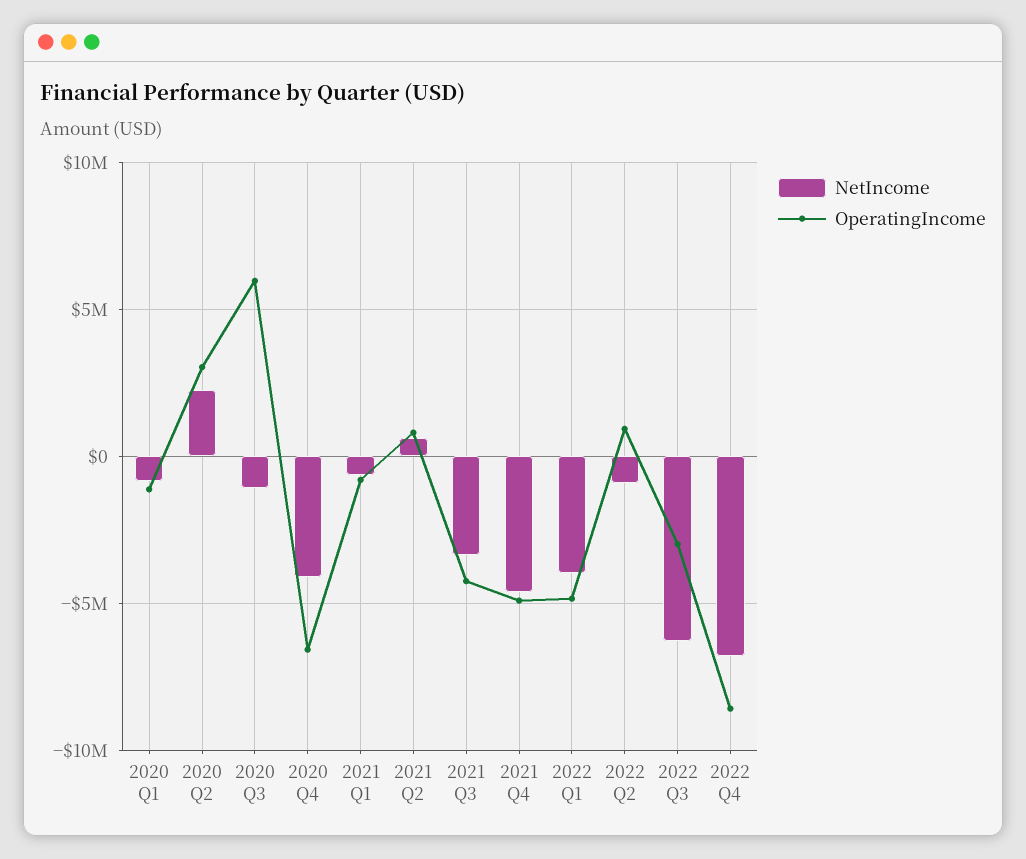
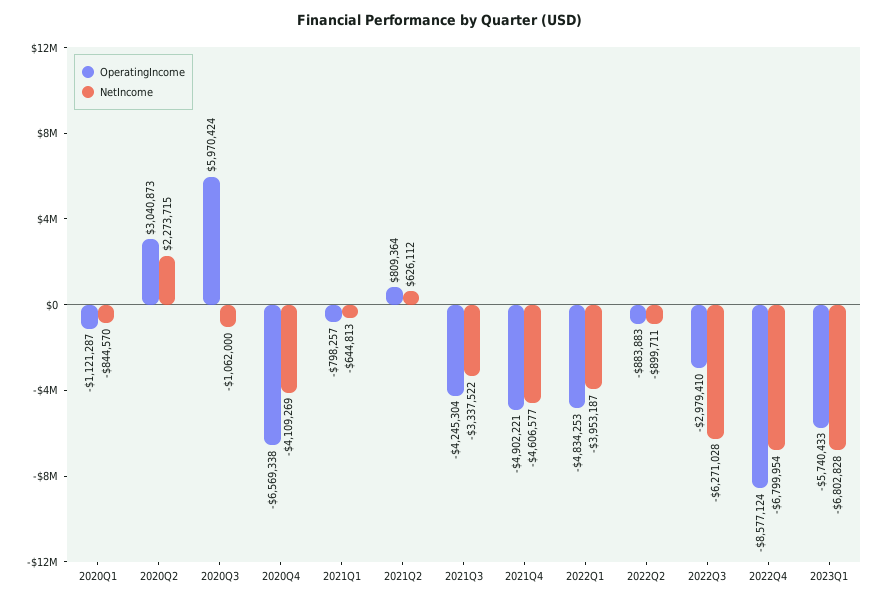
OperatingIncome, 2022 Q2: 1000000 -> -883883
OperatingIncome, 2023Q1: none -> -5740433
NetIncome, 2023Q1: none -> -6802828

